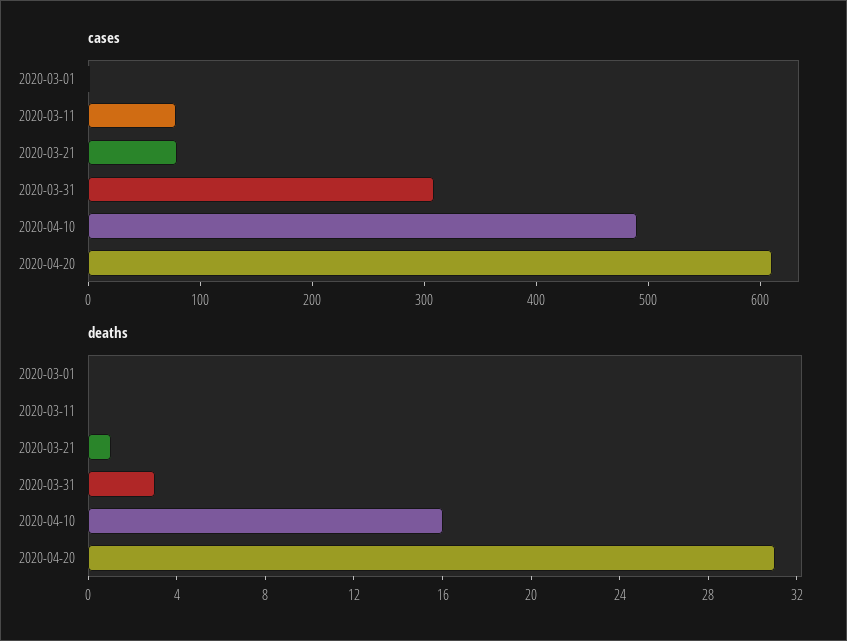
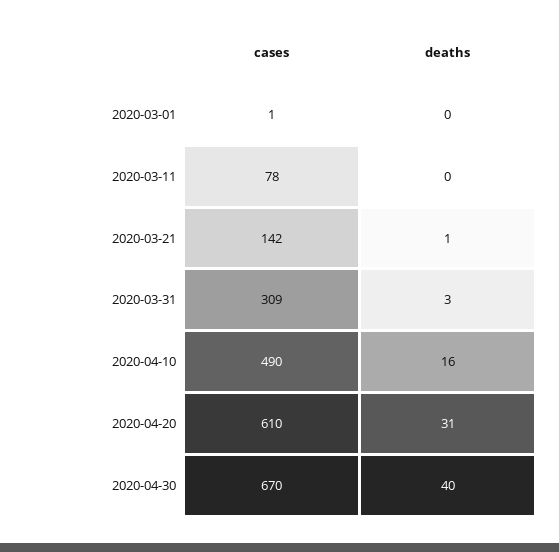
cases, 2020-03-21: 80 -> 142
cases, 2020-04-30: none -> 670
deaths, 2020-04-30: none -> 40

